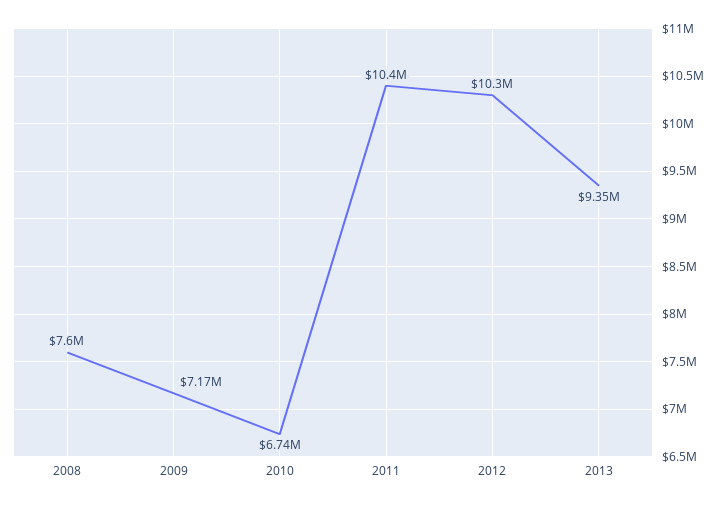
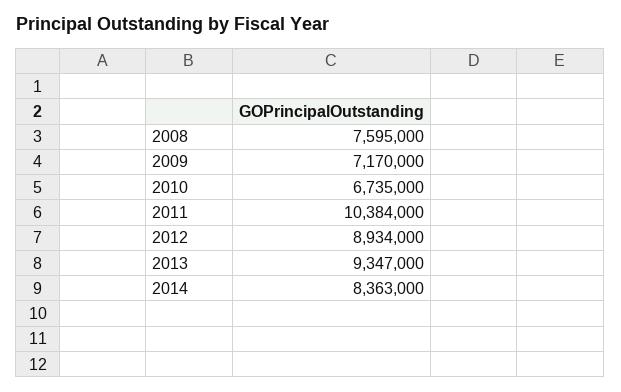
2012: 10300000 -> 8934000
2014: none -> 8363000

